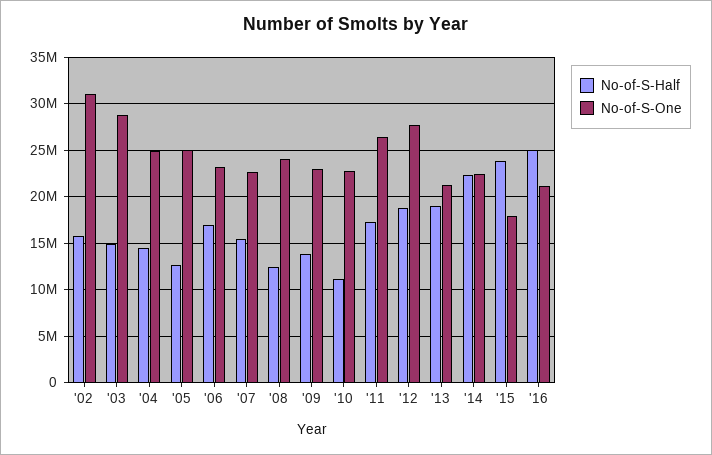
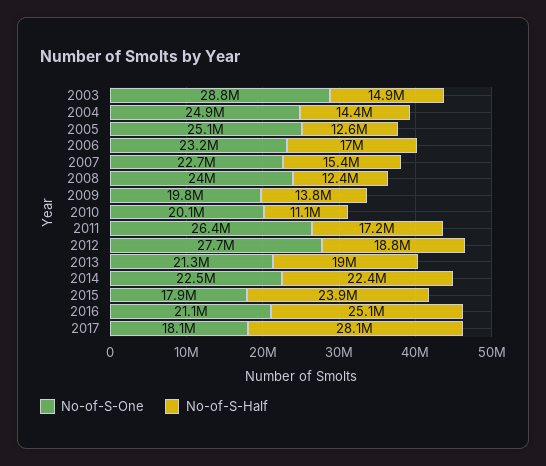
No-of-S-Half, '02: 16000000 -> none
No-of-S-One, '02: 31000000 -> none
No-of-S-One, '09: 23000000 -> 19800000
No-of-S-One, '10: 23000000 -> 20100000
No-of-S-One, 2017: none -> 18100000
No-of-S-Half, 2017: none -> 28100000

